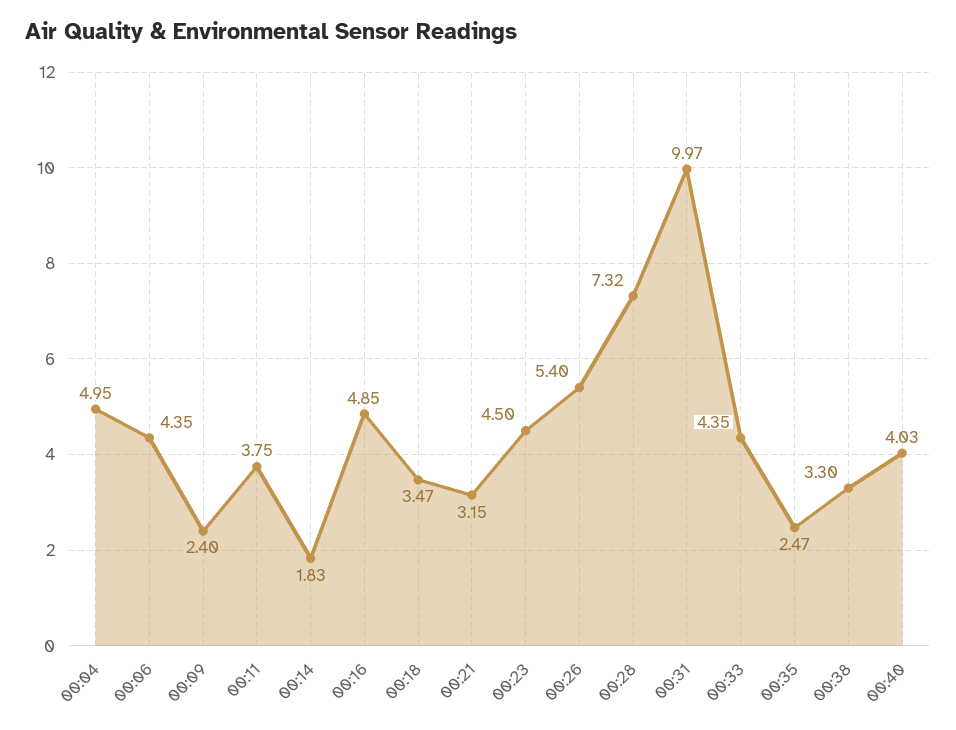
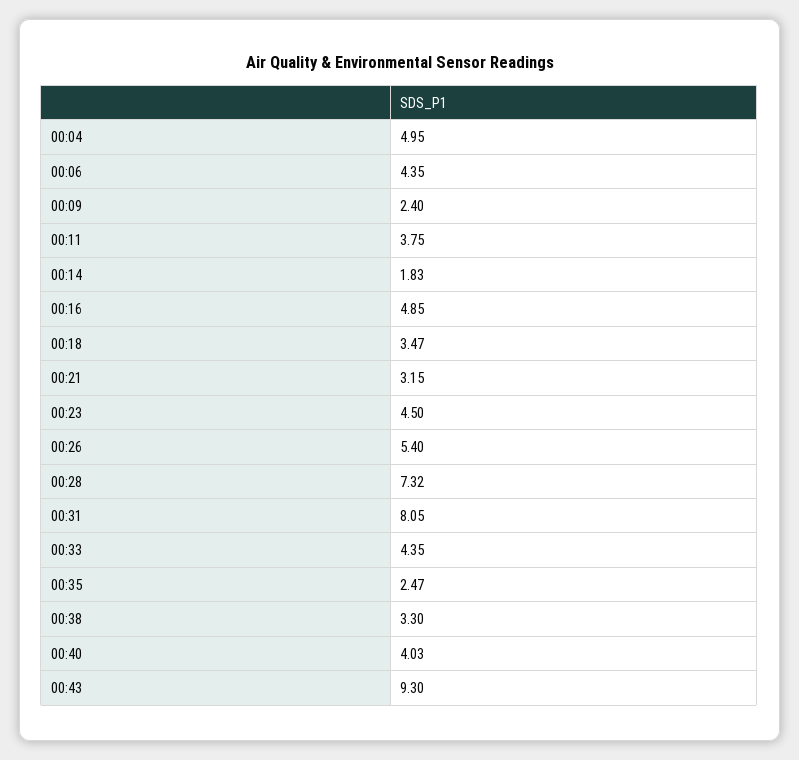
00:31: 9.97 -> 8.05
00:43: none -> 9.3

